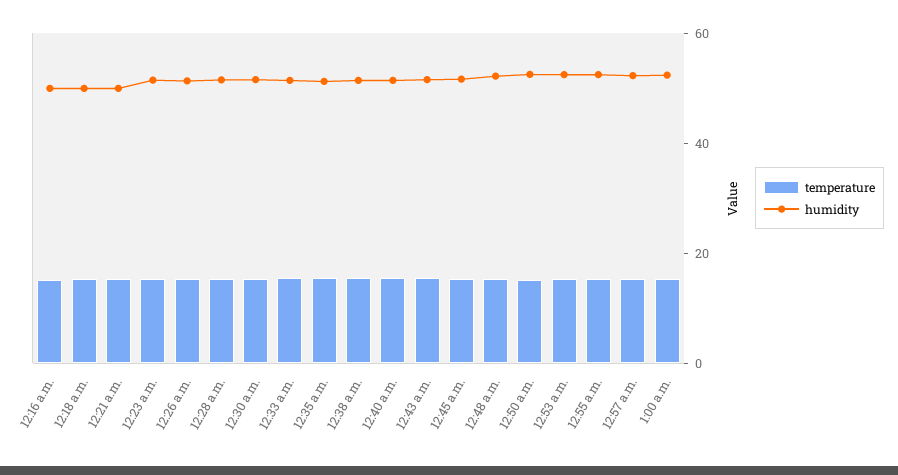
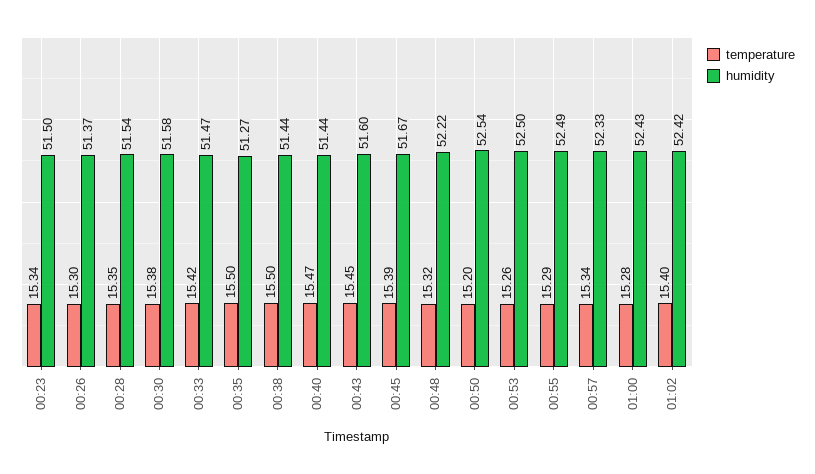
temperature, 12:16 a.m.: 15 -> none
humidity, 12:16 a.m.: 50 -> none
temperature, 12:18 a.m.: 15 -> none
humidity, 12:18 a.m.: 50 -> none
temperature, 12:21 a.m.: 15 -> none
humidity, 12:21 a.m.: 50 -> none
temperature, 01:02: none -> 15.4
humidity, 01:02: none -> 52.42

